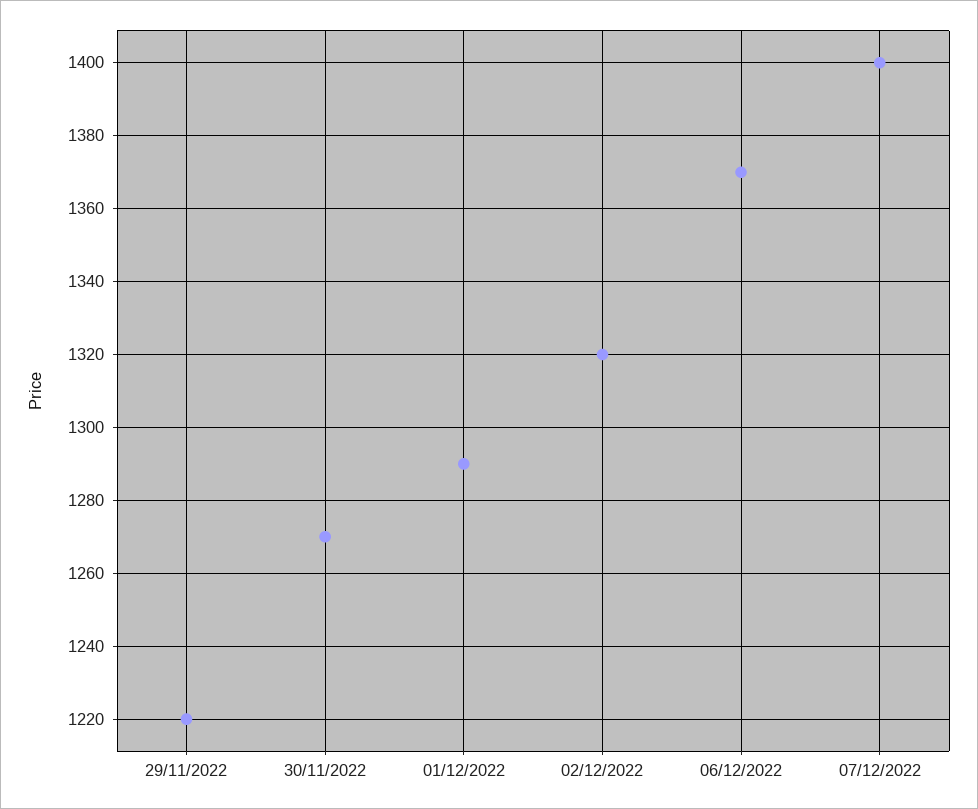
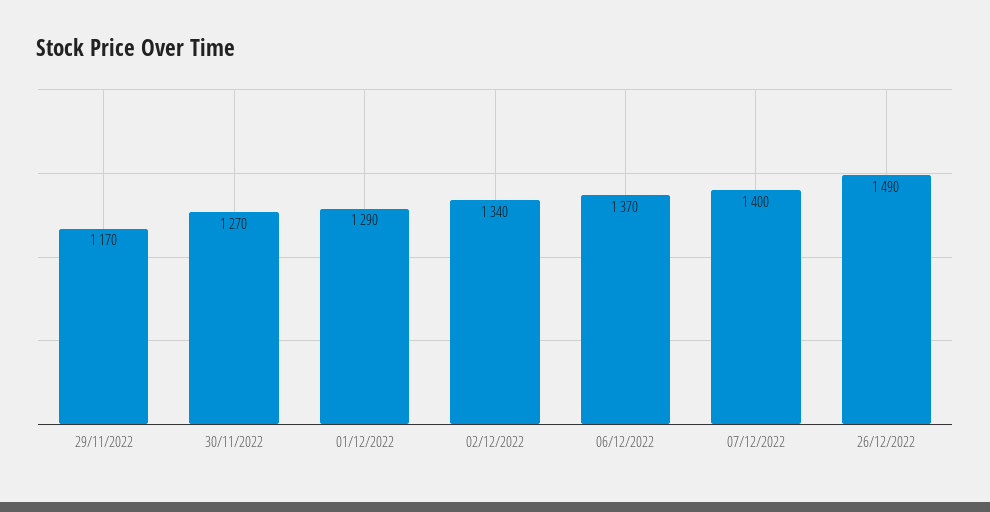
29/11/2022: 1220 -> 1170
02/12/2022: 1320 -> 1340
26/12/2022: none -> 1490

